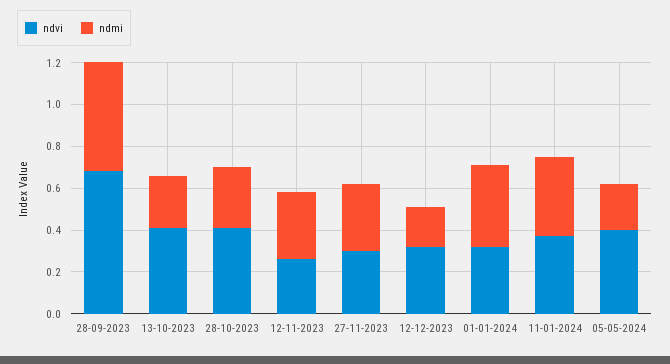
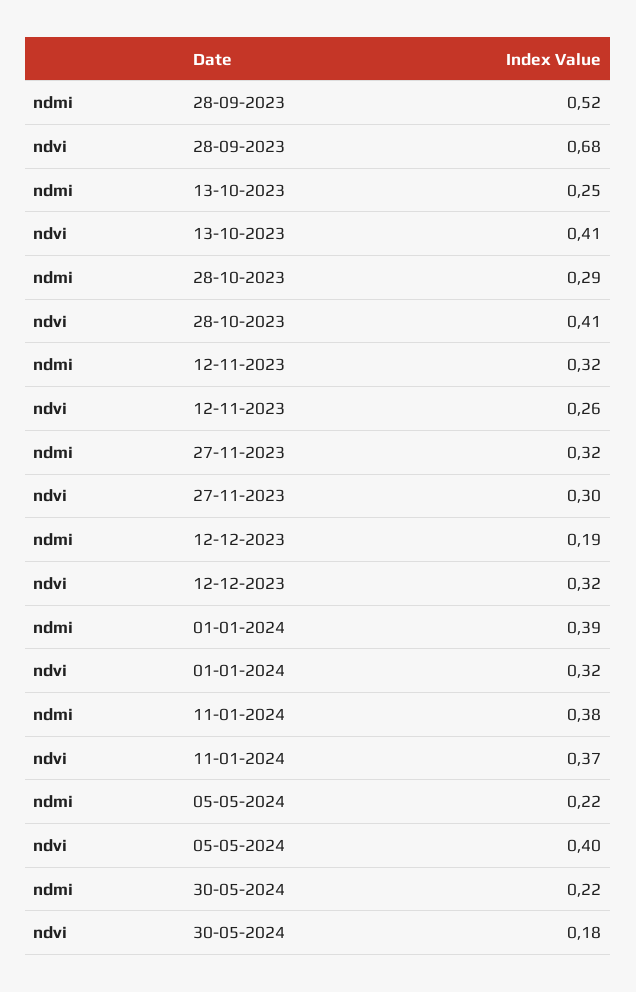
ndmi, 30-05-2024: none -> 0.22
ndvi, 30-05-2024: none -> 0.18

